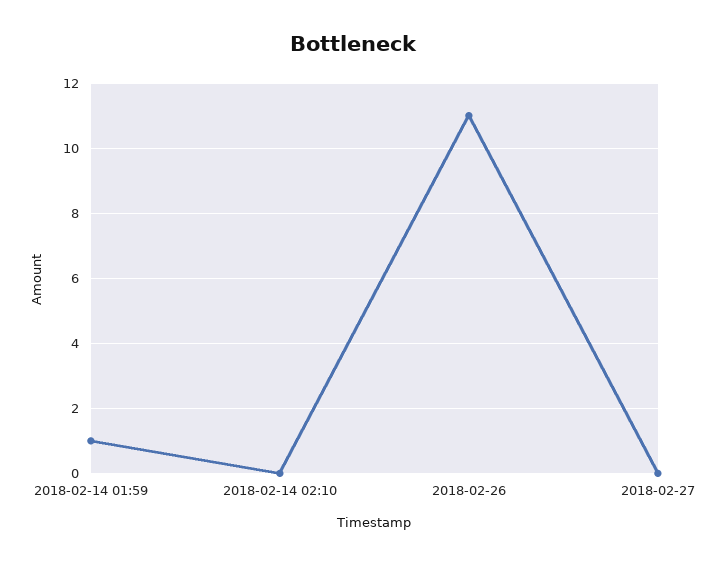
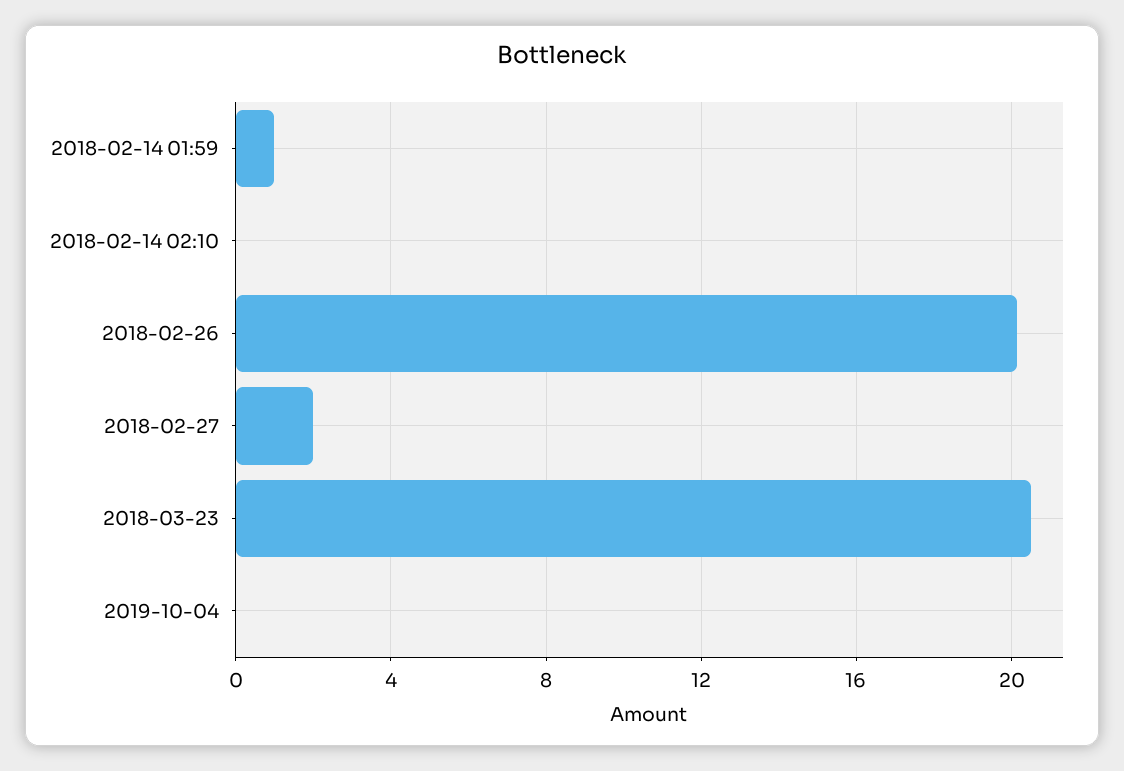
2018-02-26: 11 -> 20
2018-02-27: 0 -> 2
2018-03-23: none -> 20.5
2019-10-04: none -> 0

